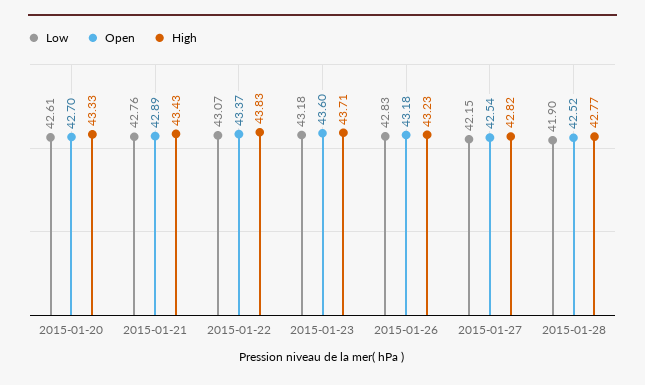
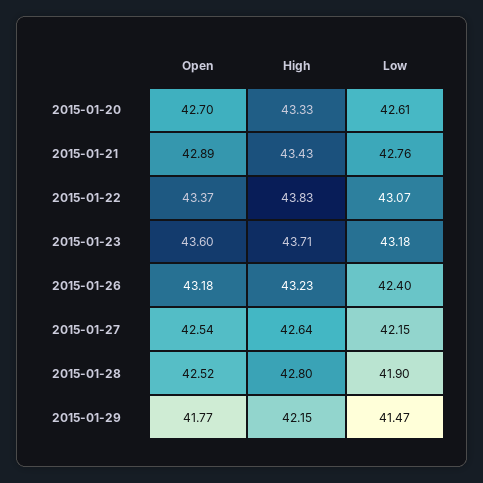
Low, 2015-01-26: 42.83 -> 42.4
High, 2015-01-27: 42.82 -> 42.64
High, 2015-01-28: 42.77 -> 42.8
Open, 2015-01-29: none -> 41.77
High, 2015-01-29: none -> 42.15
Low, 2015-01-29: none -> 41.47

